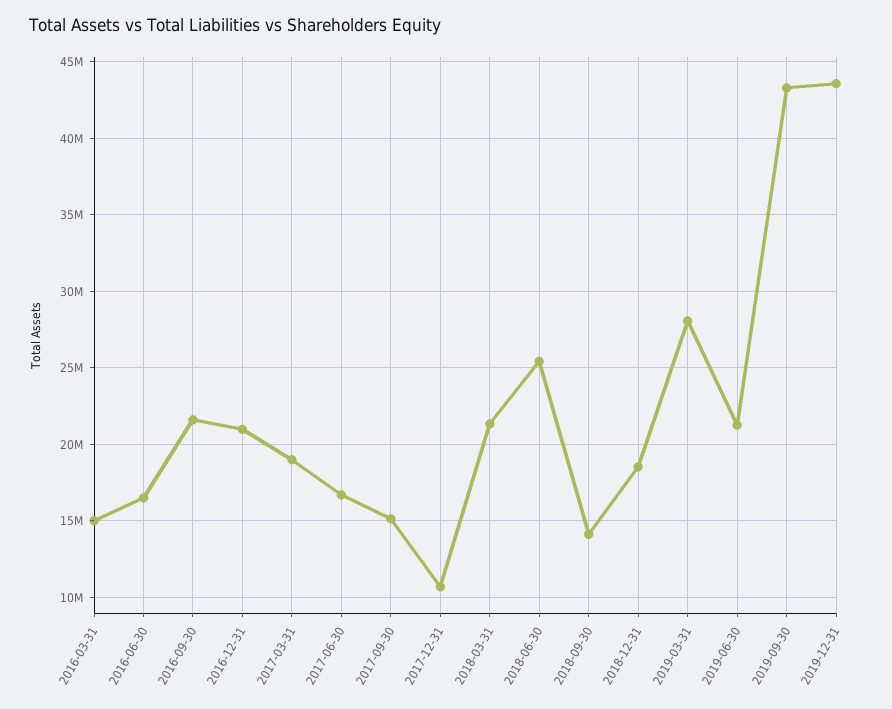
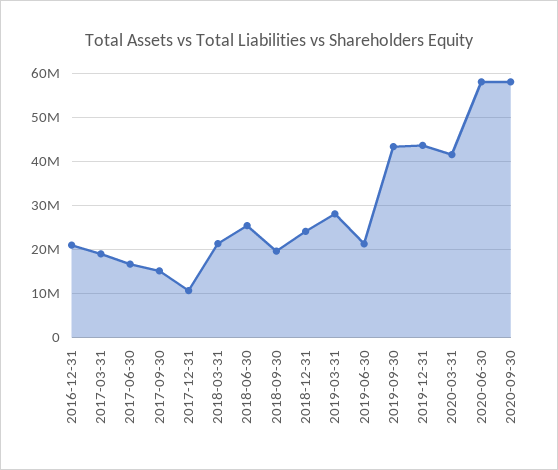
2016-03-31: 15000000 -> none
2016-06-30: 16500000 -> none
2016-09-30: 21500000 -> none
2018-09-30: 14000000 -> 20000000
2018-12-31: 18500000 -> 24000000
2020-03-31: none -> 42000000
2020-06-30: none -> 58000000
2020-09-30: none -> 58000000

